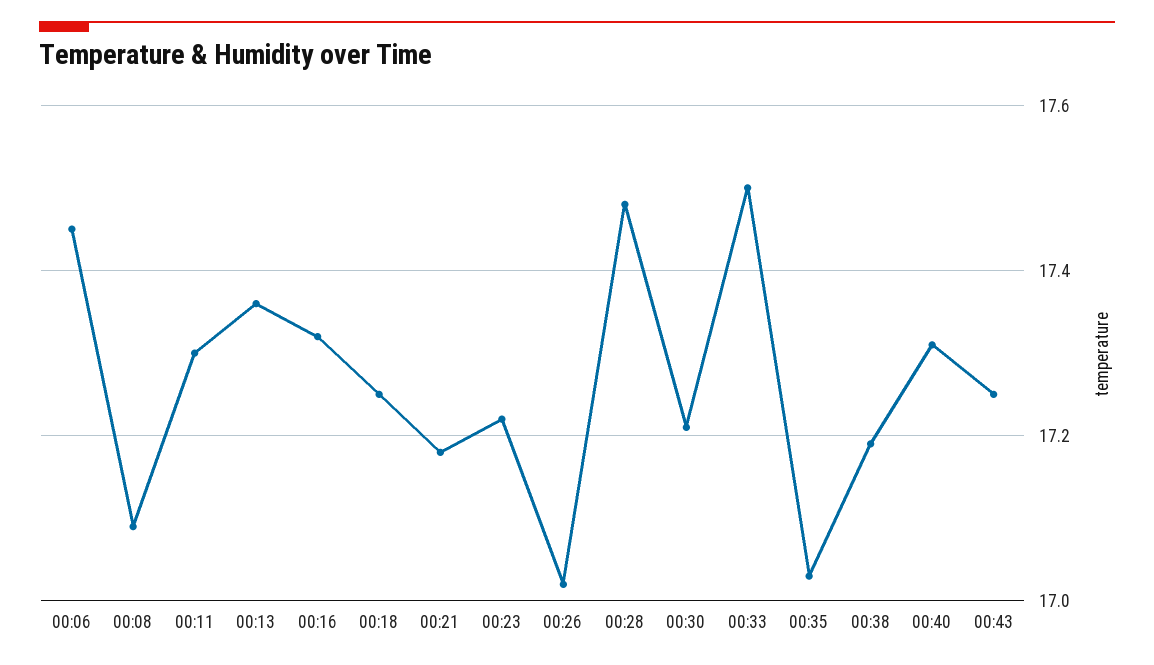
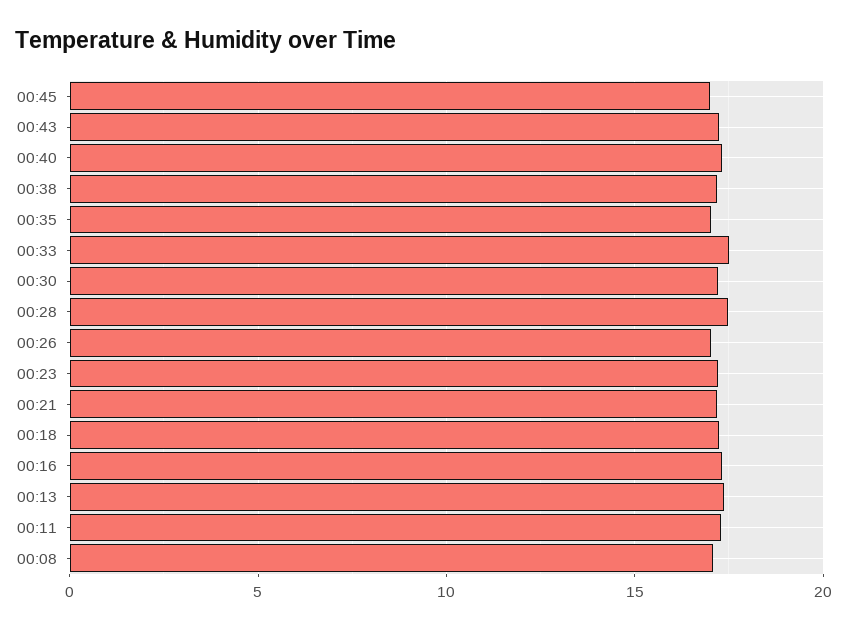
00:06: 17.45 -> none
00:45: none -> 17

